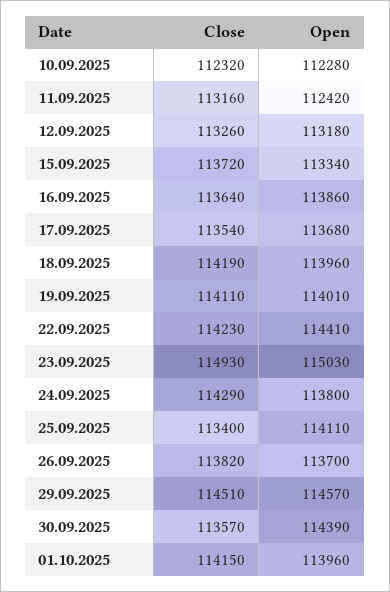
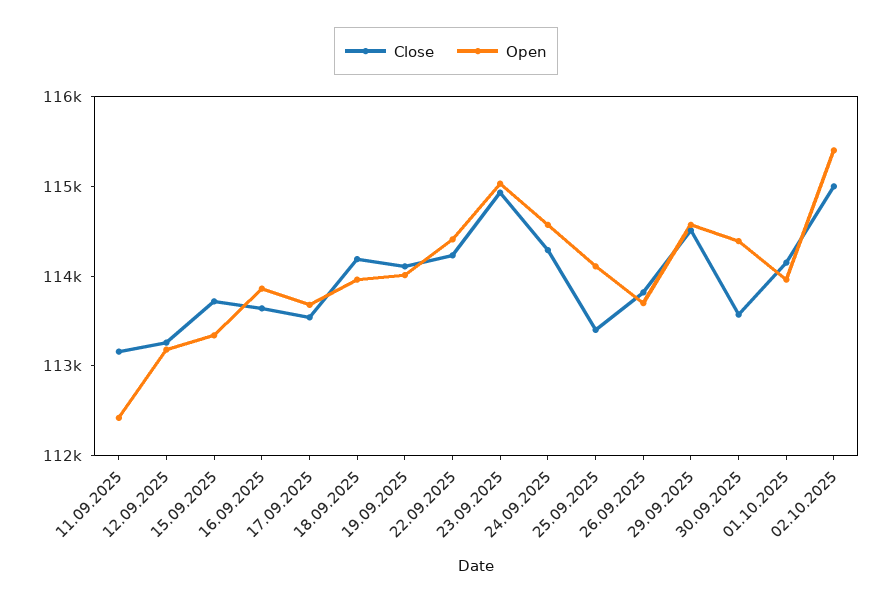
Close, 10.09.2025: 112320 -> none
Open, 10.09.2025: 112280 -> none
Open, 24.09.2025: 113800 -> 114600
Close, 02.10.2025: none -> 115000
Open, 02.10.2025: none -> 115400

